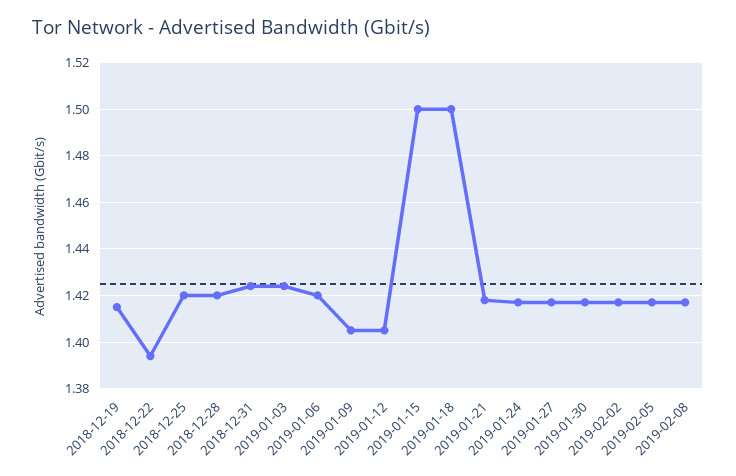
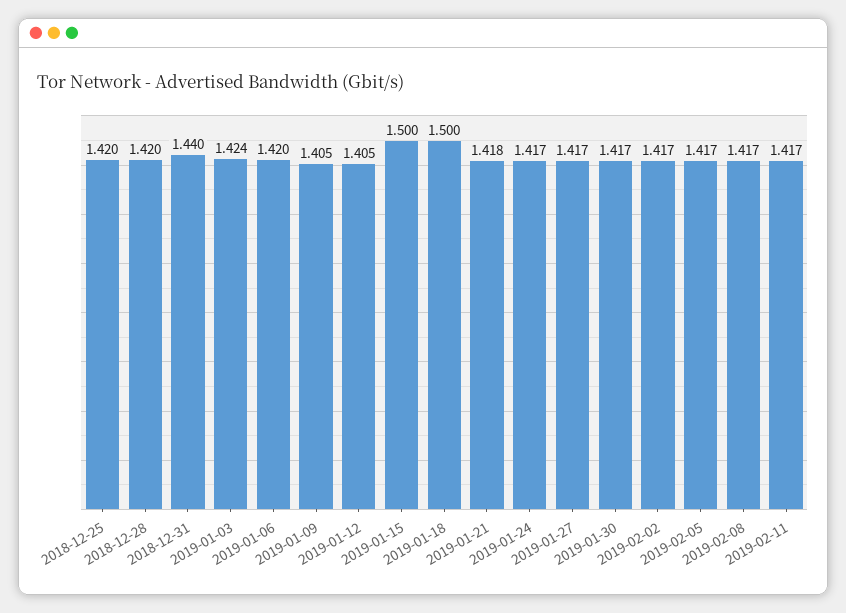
2018-12-19: 1.415 -> none
2018-12-22: 1.395 -> none
2018-12-31: 1.425 -> 1.44
2019-02-11: none -> 1.417

